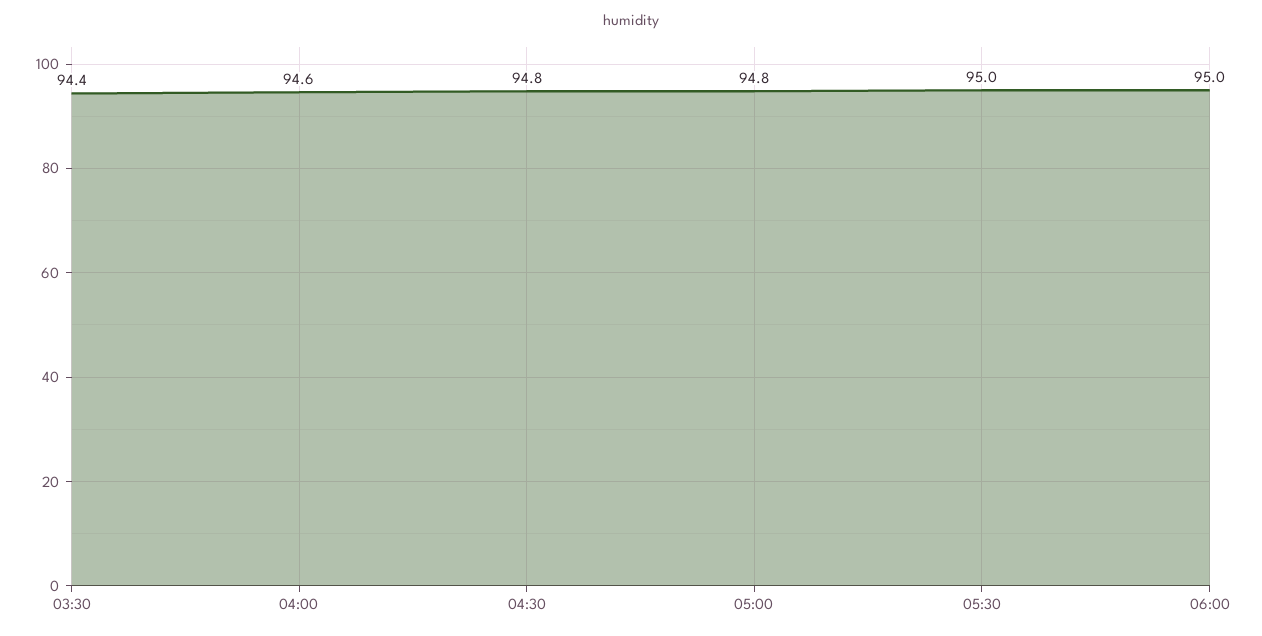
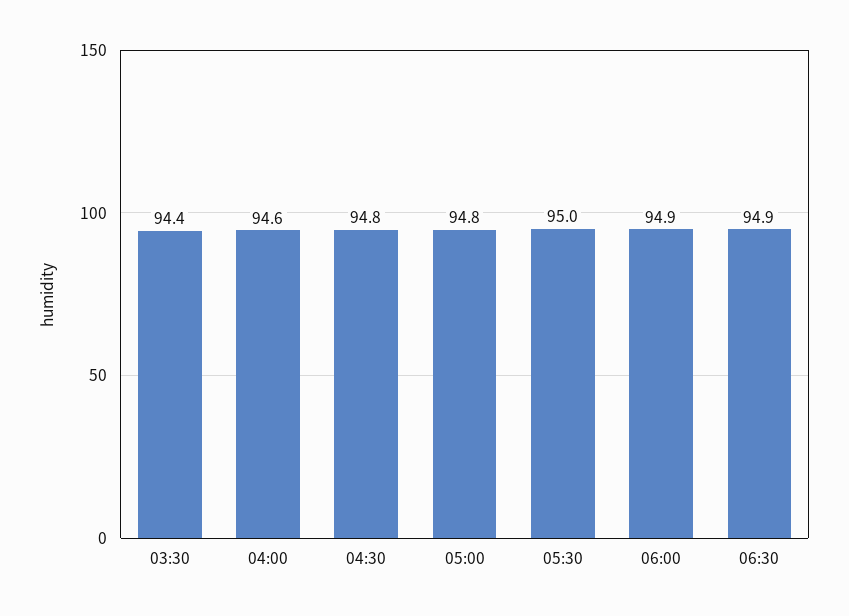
06:00: 95 -> 94.9
06:30: none -> 94.9

